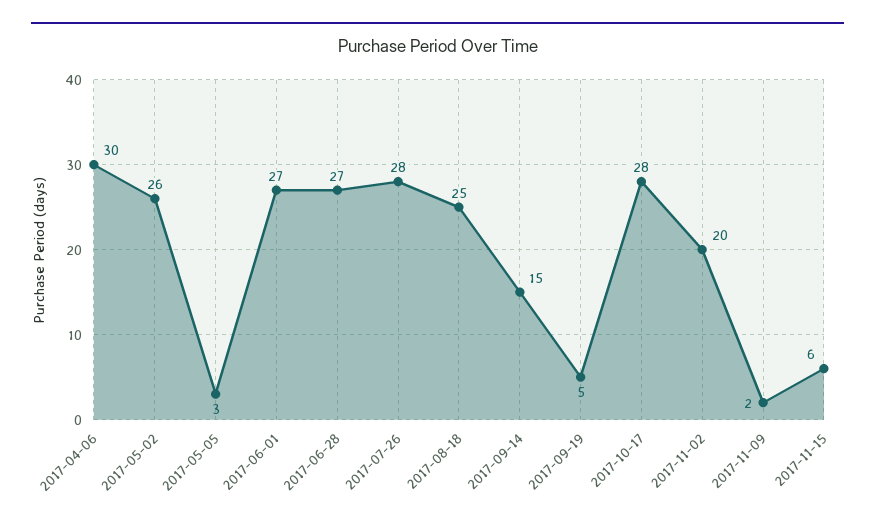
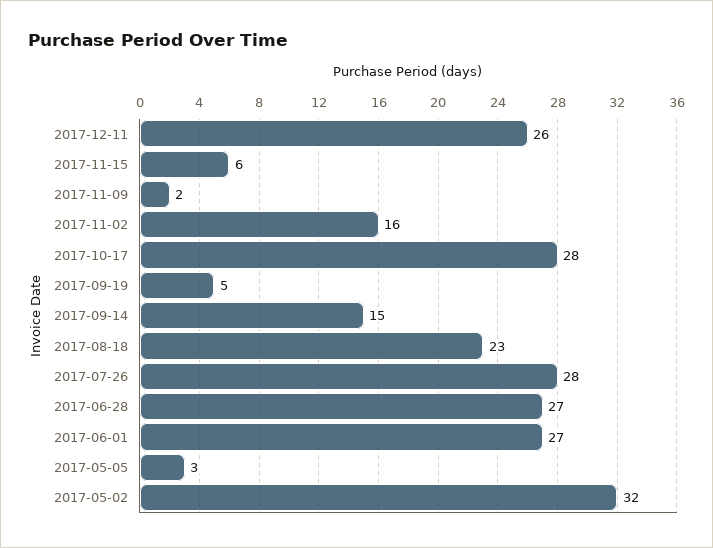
2017-04-06: 30 -> none
2017-05-02: 26 -> 32
2017-08-18: 25 -> 23
2017-11-02: 20 -> 16
2017-12-11: none -> 26

